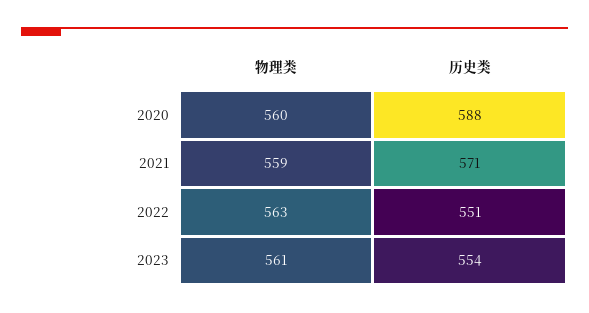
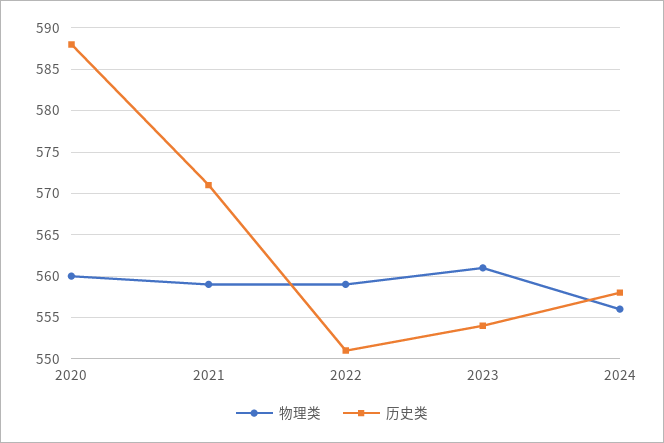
物理类, 2022: 563 -> 559
物理类, 2024: none -> 556
历史类, 2024: none -> 558

